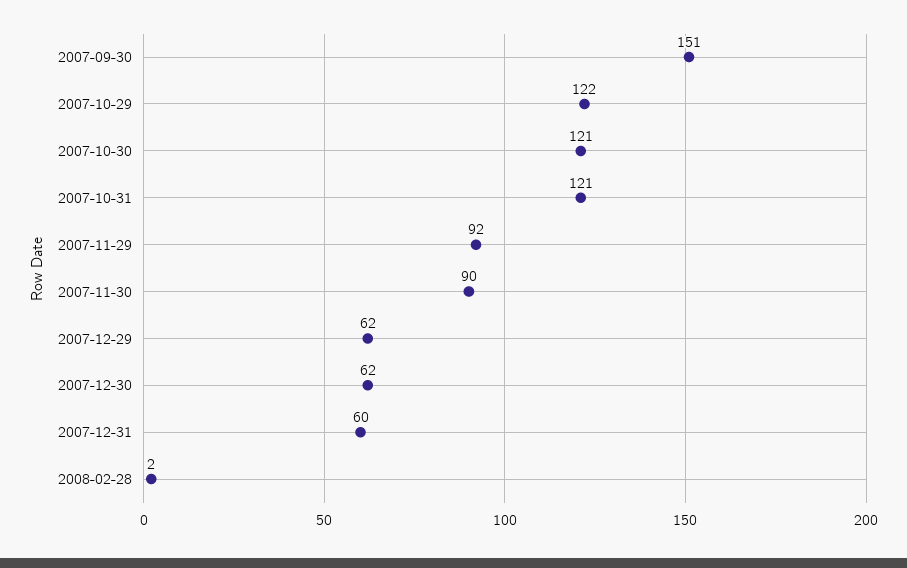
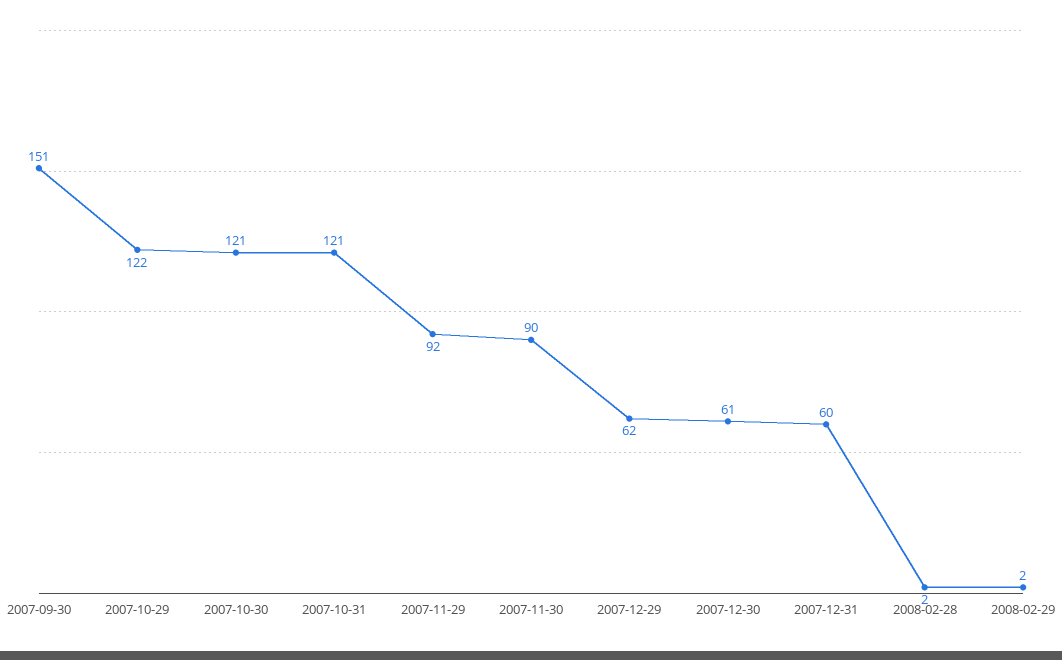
2007-12-30: 62 -> 61
2008-02-29: none -> 2

